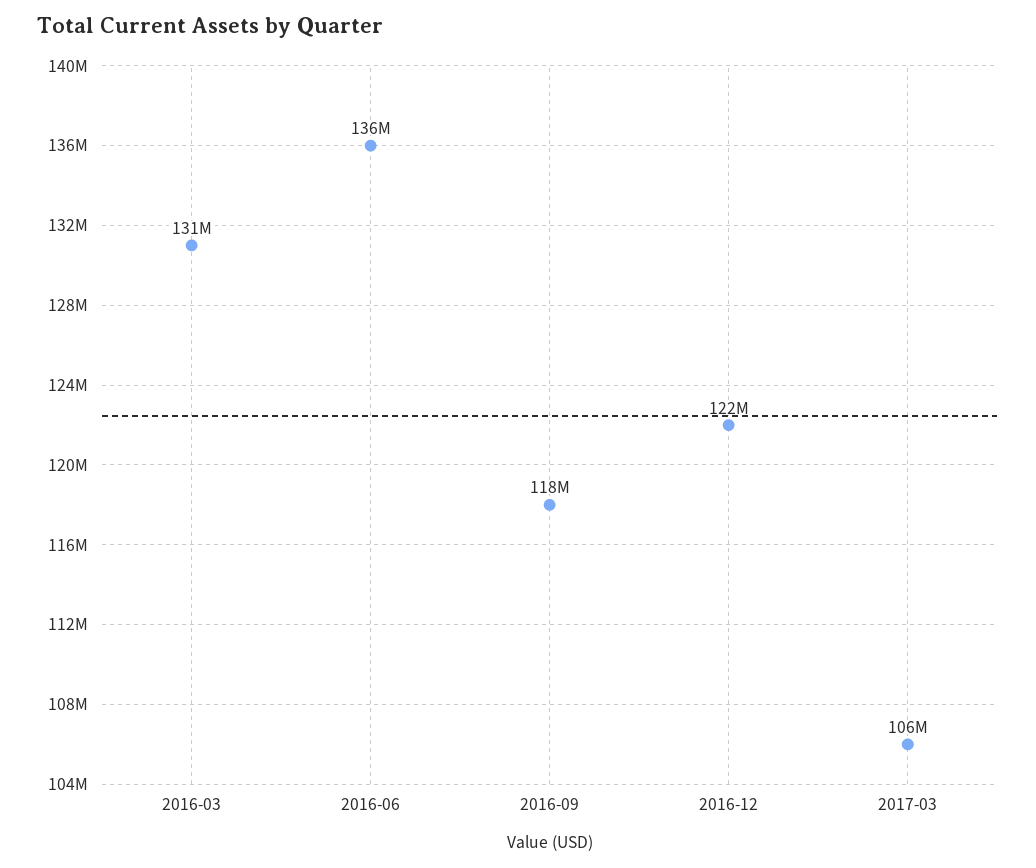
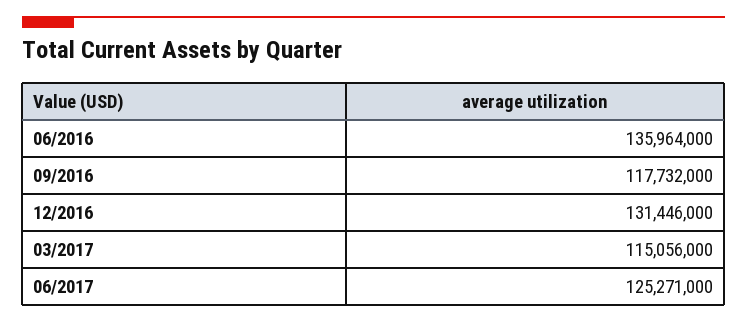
2016-03: 131000000 -> none
2016-12: 122000000 -> 131446000
2017-03: 106000000 -> 115056000
06/2017: none -> 125271000

